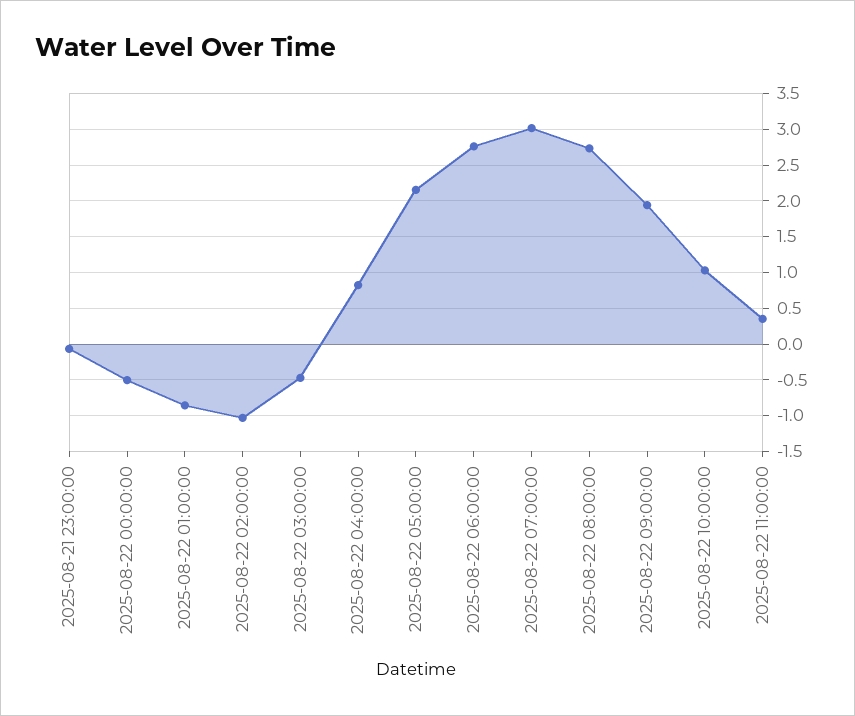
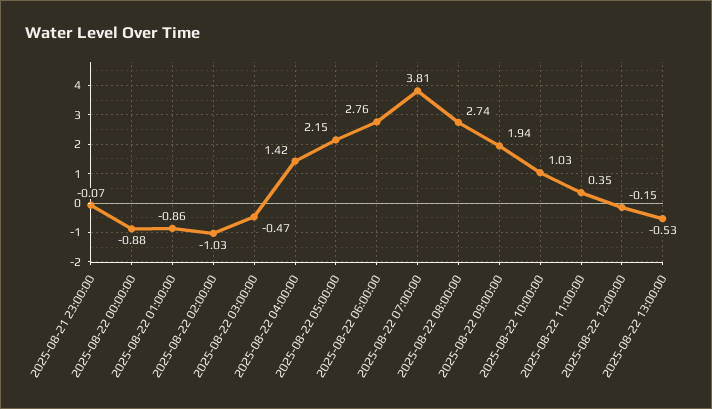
2025-08-22 00:00:00: -0.5 -> -0.88
2025-08-22 04:00:00: 0.8 -> 1.42
2025-08-22 07:00:00: 3 -> 3.81
2025-08-22 12:00:00: none -> -0.15
2025-08-22 13:00:00: none -> -0.53

